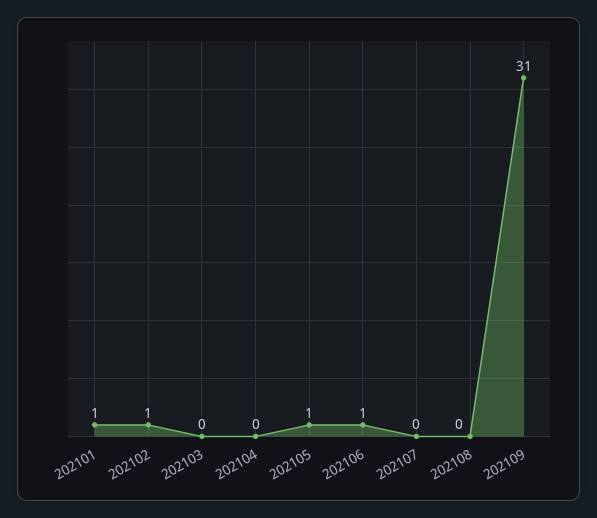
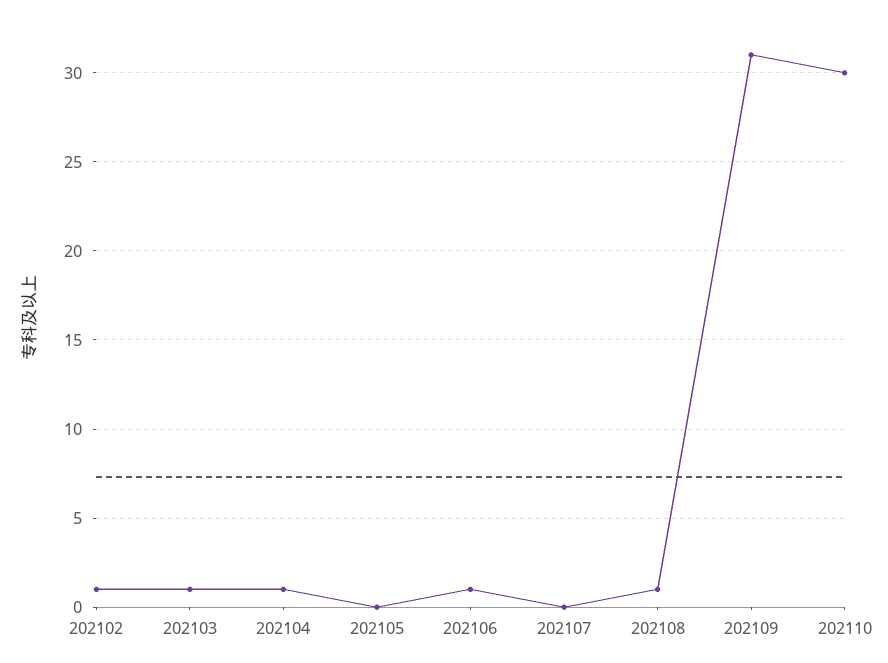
202101: 1 -> none
202103: 0 -> 1
202104: 0 -> 1
202105: 1 -> 0
202108: 0 -> 1
202110: none -> 30

